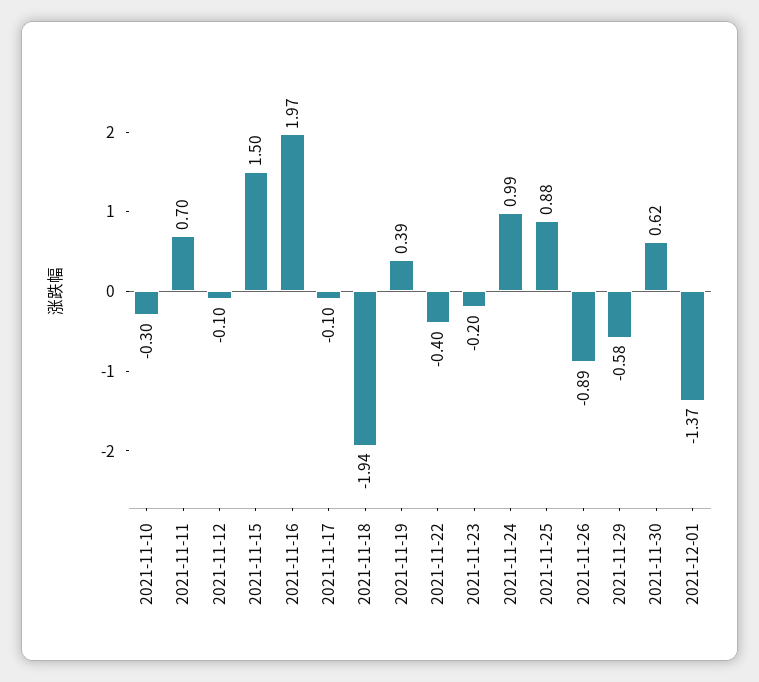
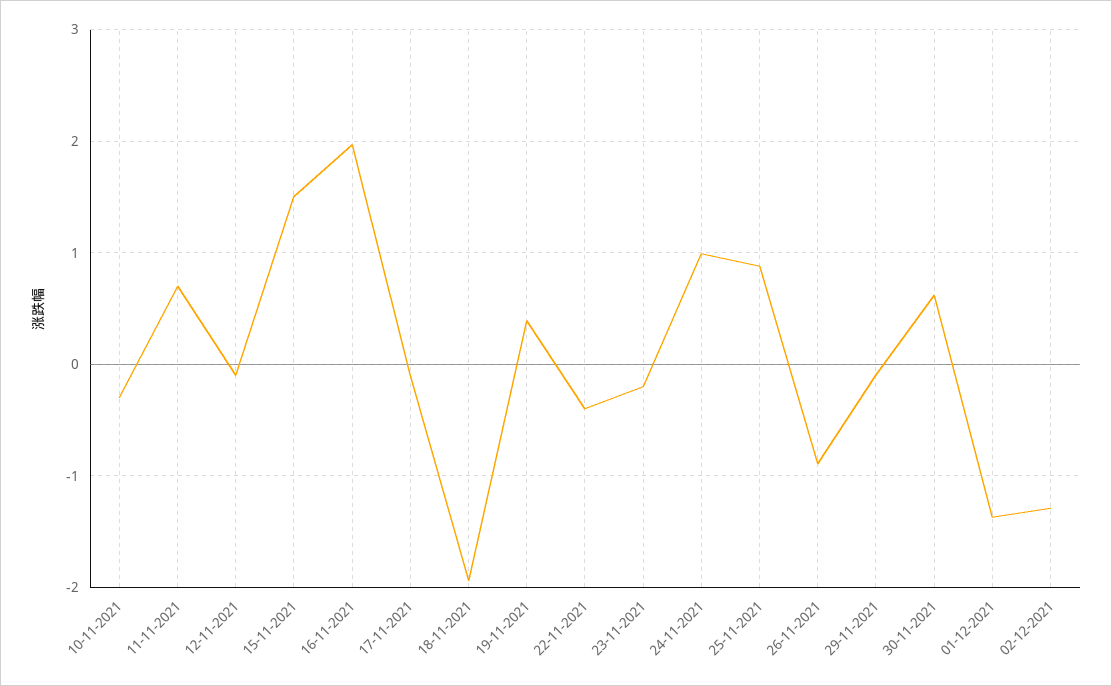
2021-11-29: -0.58 -> -0.1
02-12-2021: none -> -1.3

